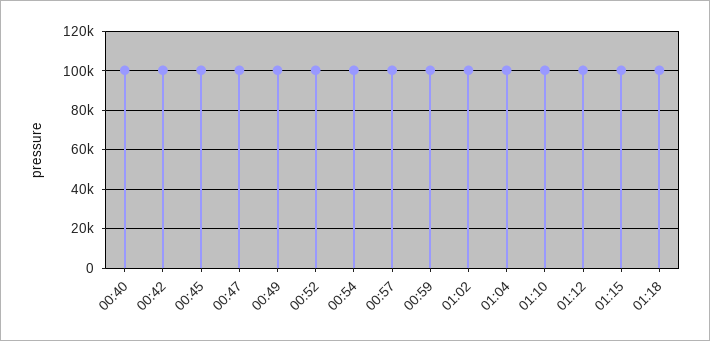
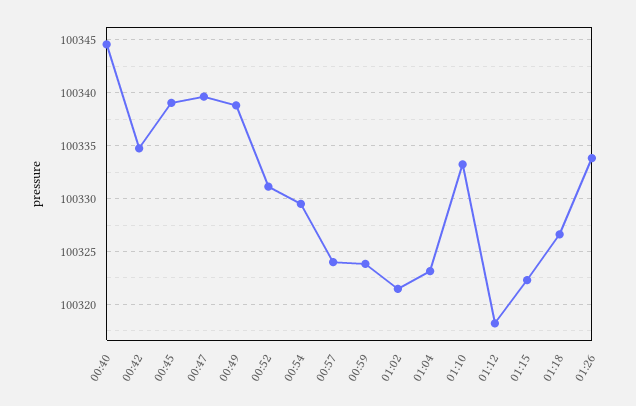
01:26: none -> 100334

